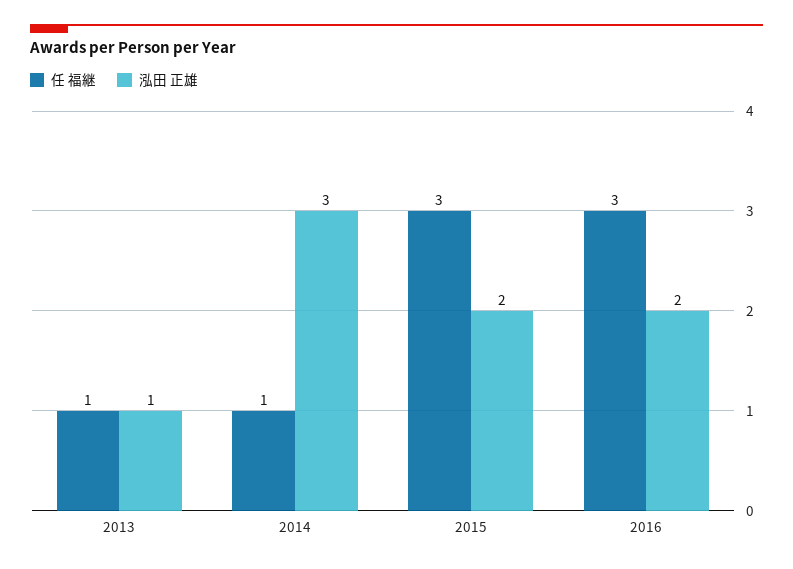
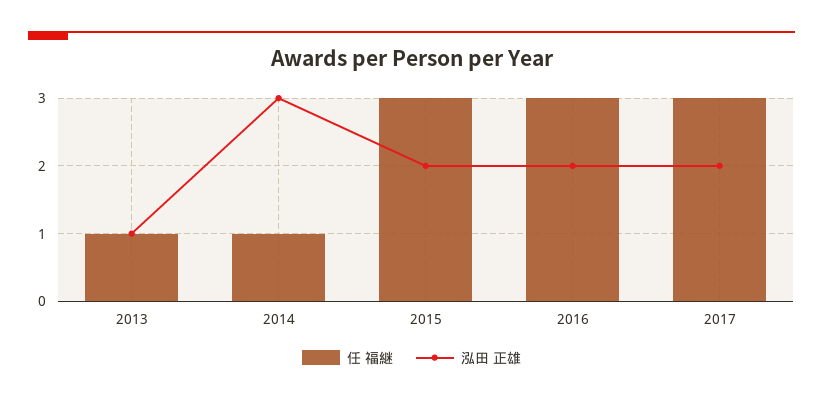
任 福継, 2017: none -> 3
泓田 正雄, 2017: none -> 2

